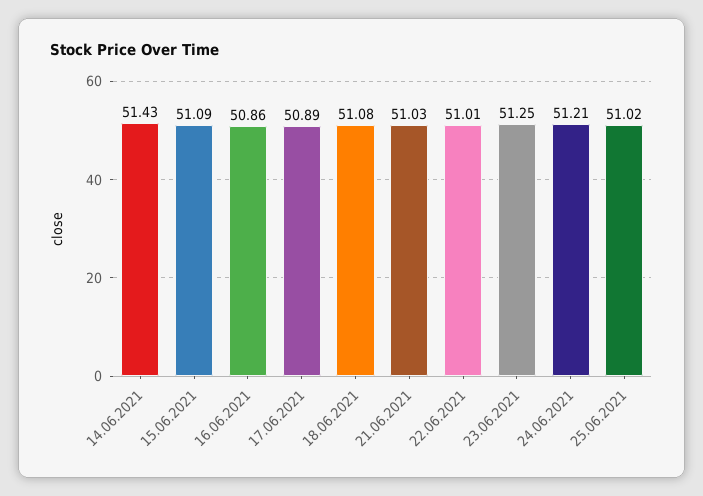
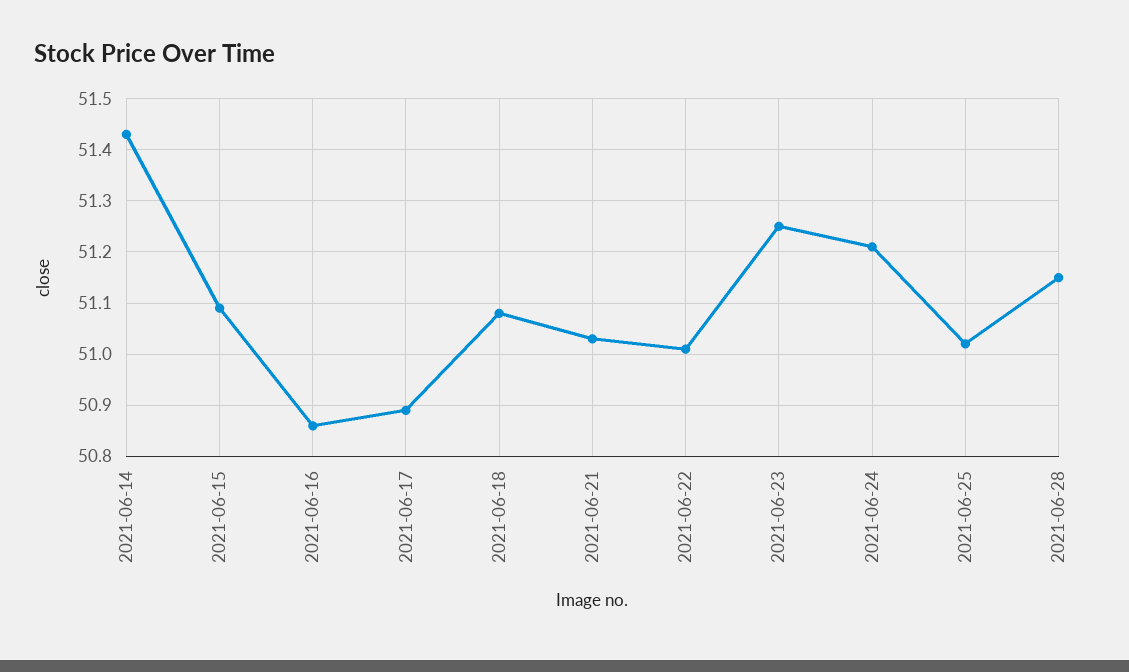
2021-06-28: none -> 51.15

